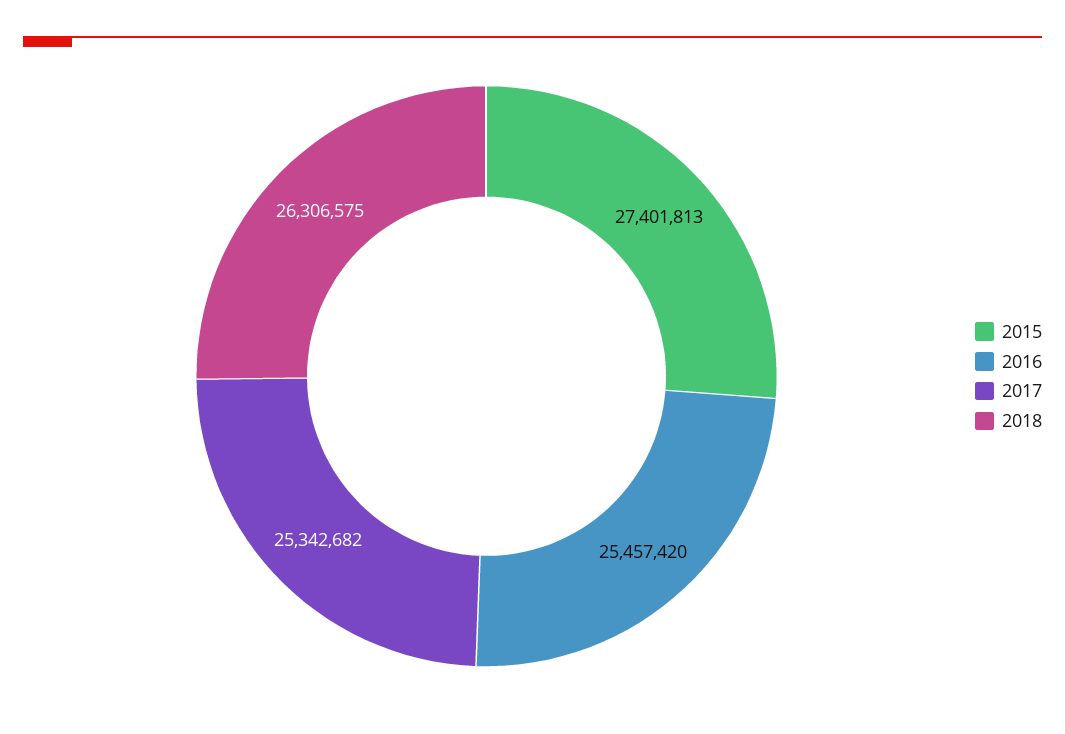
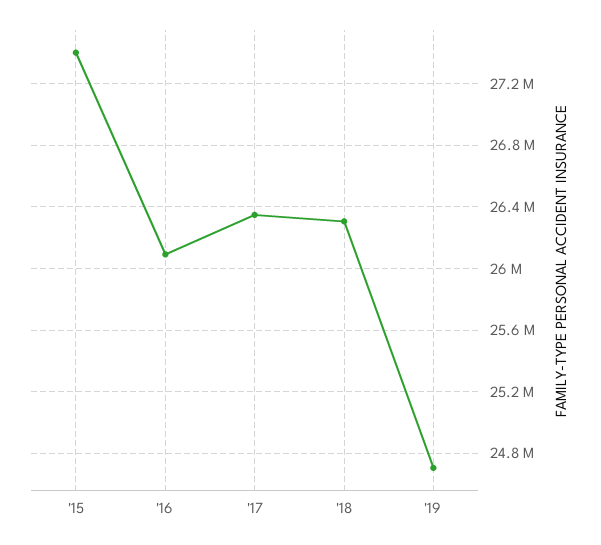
2016: 25457420 -> 26100000
2017: 25342682 -> 26350000
'19: none -> 24700000

